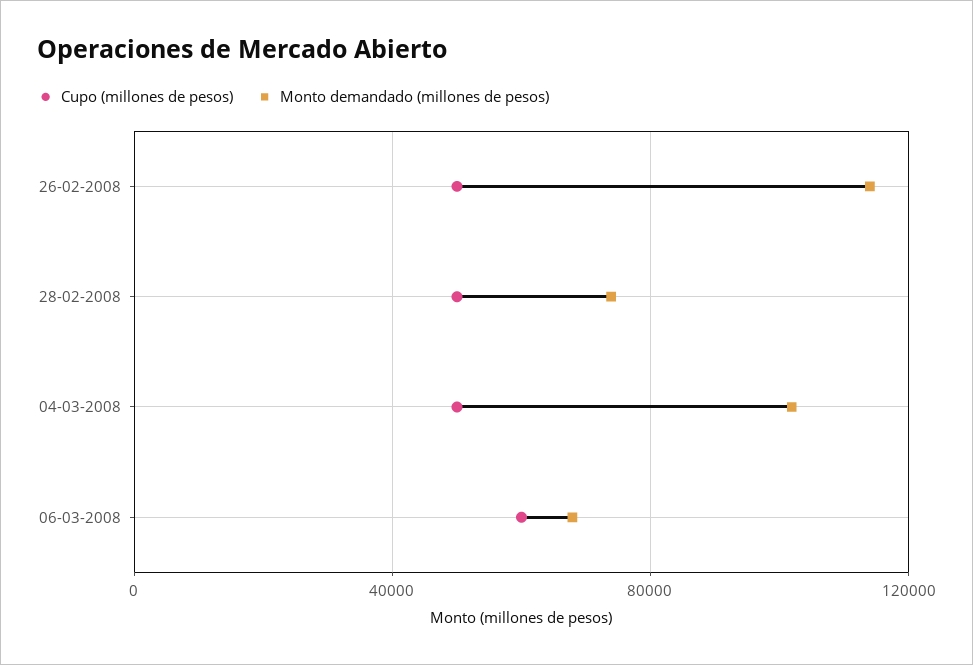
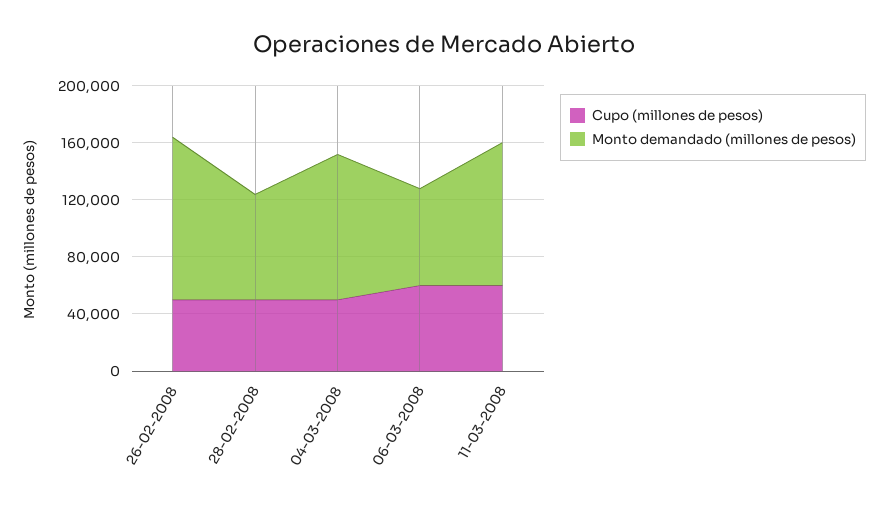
Cupo (millones de pesos), 11-03-2008: none -> 60000
Monto demandado (millones de pesos), 11-03-2008: none -> 100000

